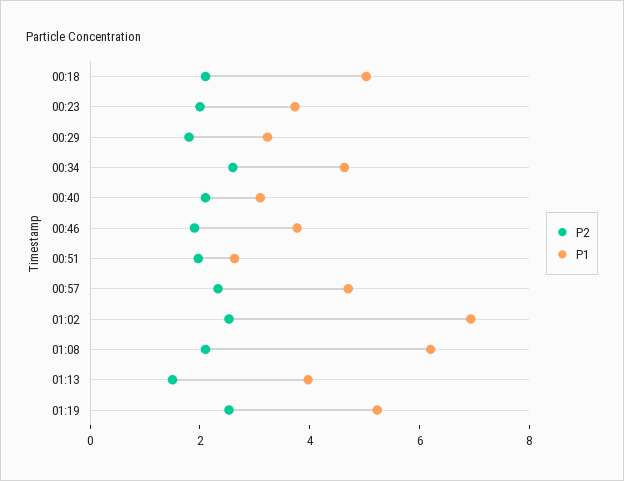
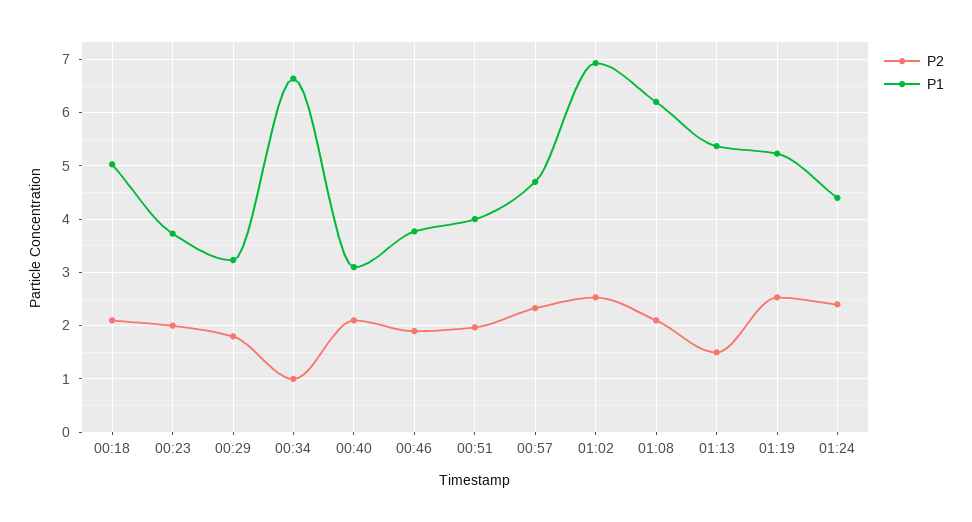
P2, 00:34: 2.5 -> 1
P1, 00:34: 4.5 -> 6.6
P1, 00:51: 2.5 -> 4
P1, 01:13: 4 -> 5.4
P2, 01:24: none -> 2.4
P1, 01:24: none -> 4.4

